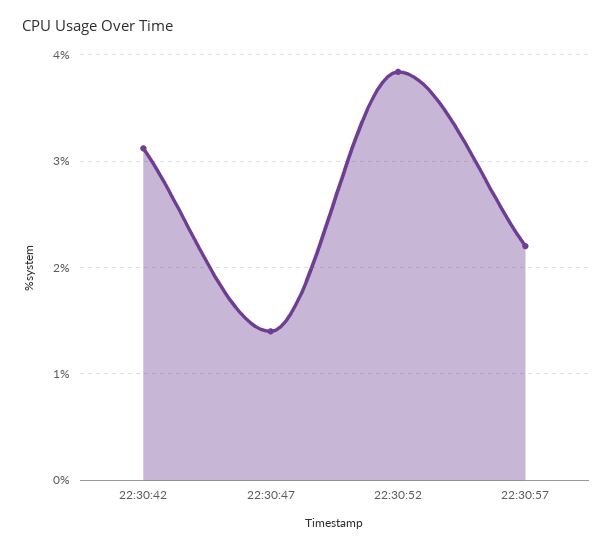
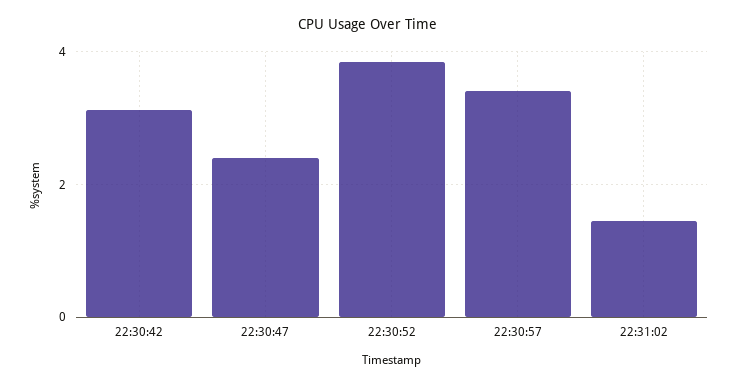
22:30:47: 1.4 -> 2.4
22:30:57: 2.2 -> 3.4
22:31:02: none -> 1.4

